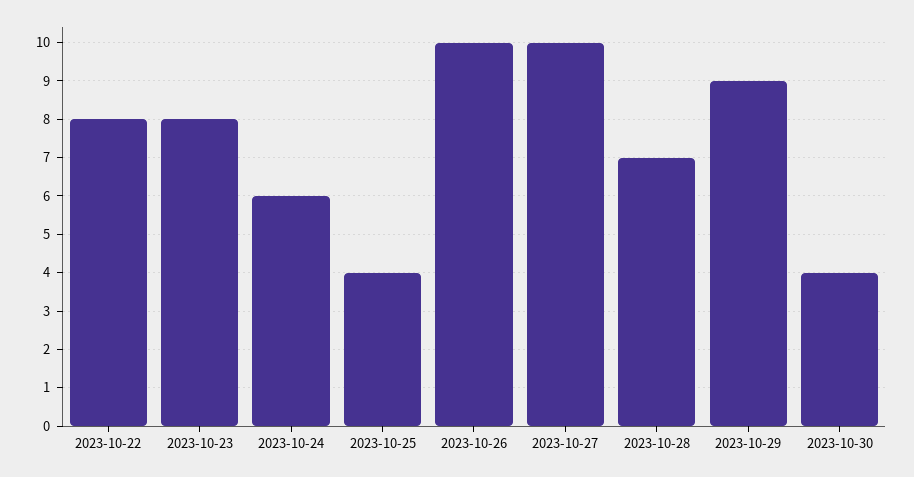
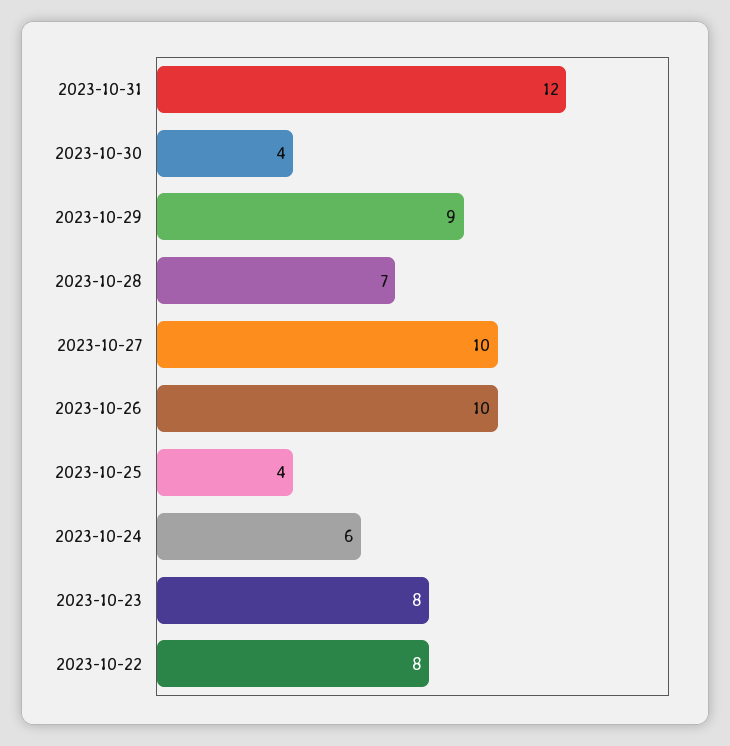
2023-10-31: none -> 12

